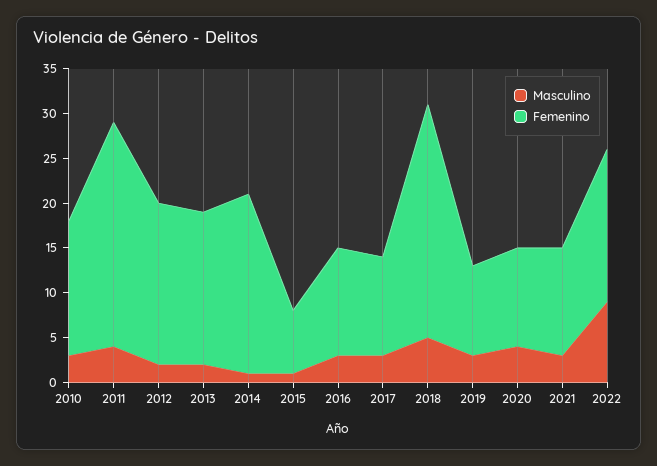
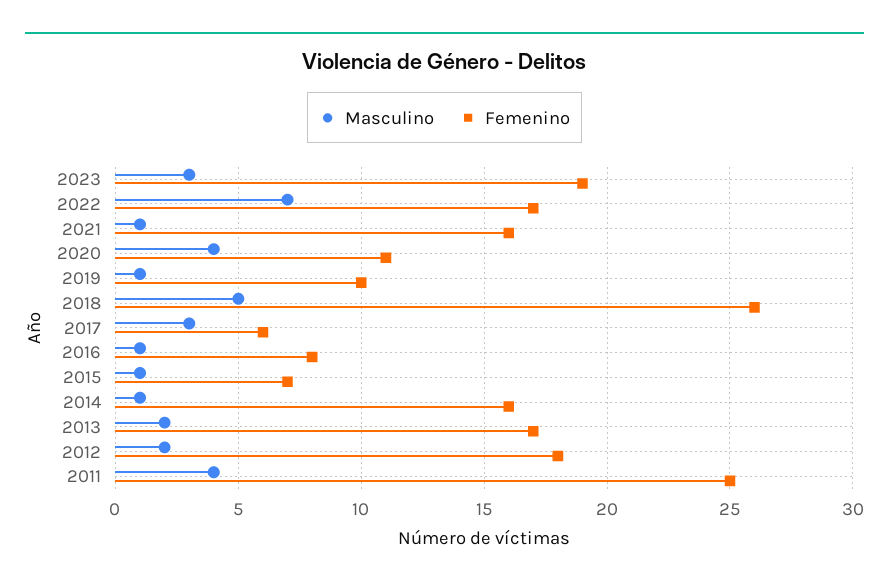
Masculino, 2010: 3 -> none
Femenino, 2010: 15 -> none
Femenino, 2014: 20 -> 16
Masculino, 2016: 3 -> 1
Femenino, 2016: 12 -> 8
Femenino, 2017: 11 -> 6
Masculino, 2019: 3 -> 1
Masculino, 2021: 3 -> 1
Femenino, 2021: 12 -> 16
Masculino, 2022: 9 -> 7
Masculino, 2023: none -> 3
Femenino, 2023: none -> 19

